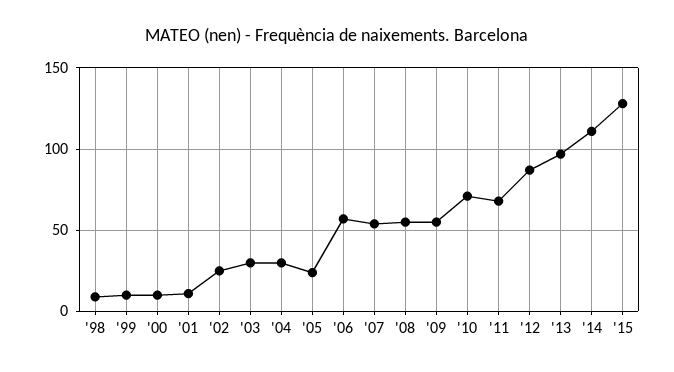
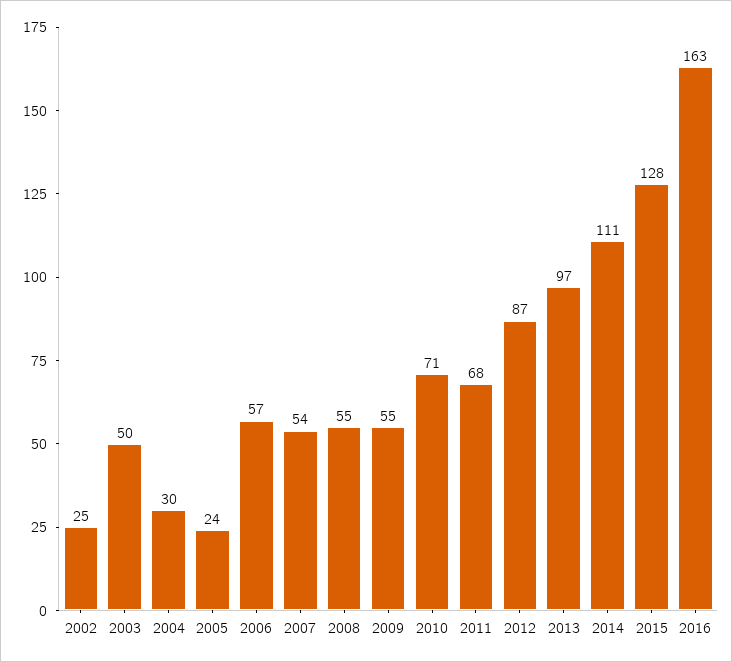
'98: 10 -> none
'99: 10 -> none
'00: 10 -> none
'01: 10 -> none
'03: 30 -> 50
2016: none -> 163

